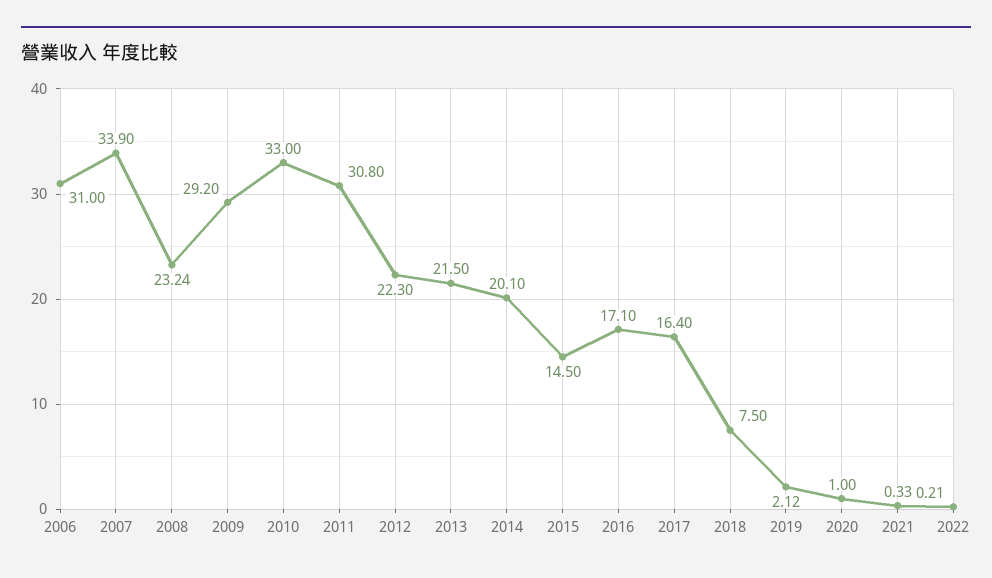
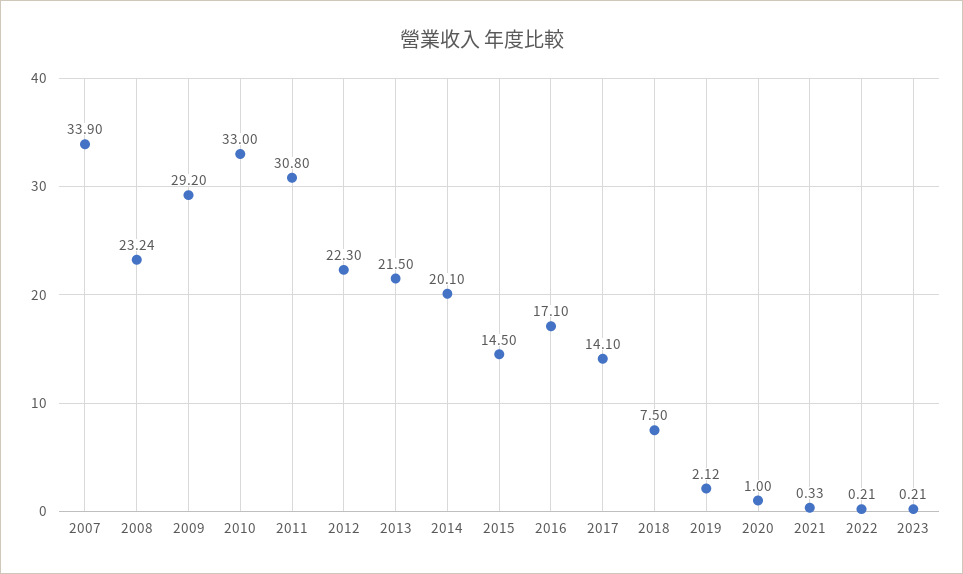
2006: 31 -> none
2017: 16.4 -> 14.1
2023: none -> 0.21

